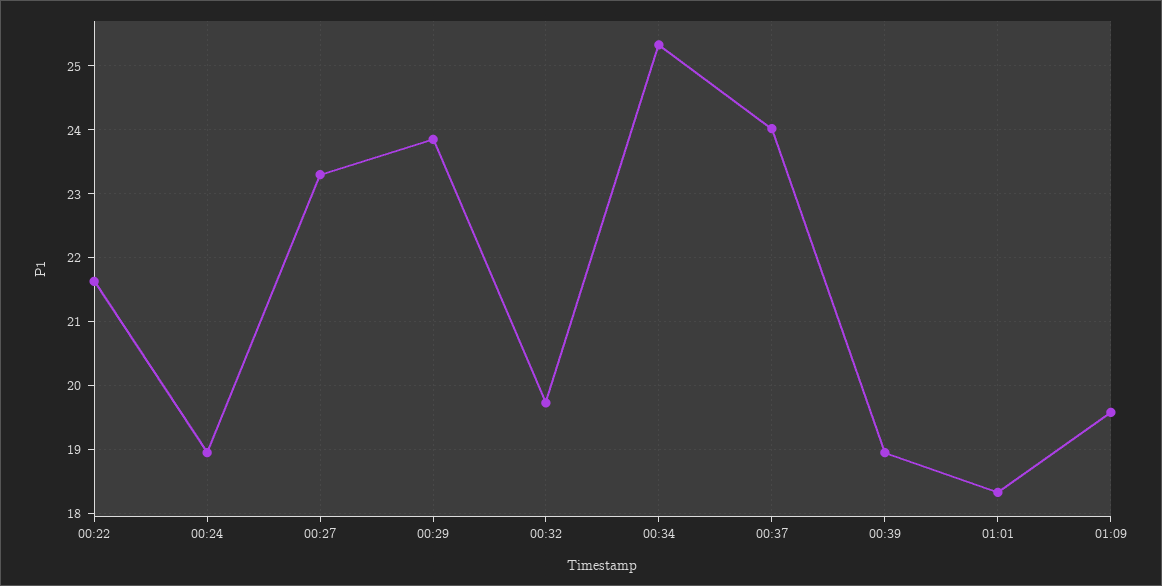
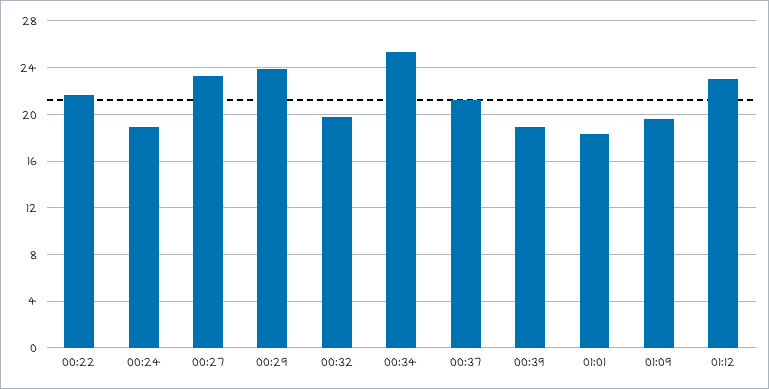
00:37: 24 -> 21
01:12: none -> 23

